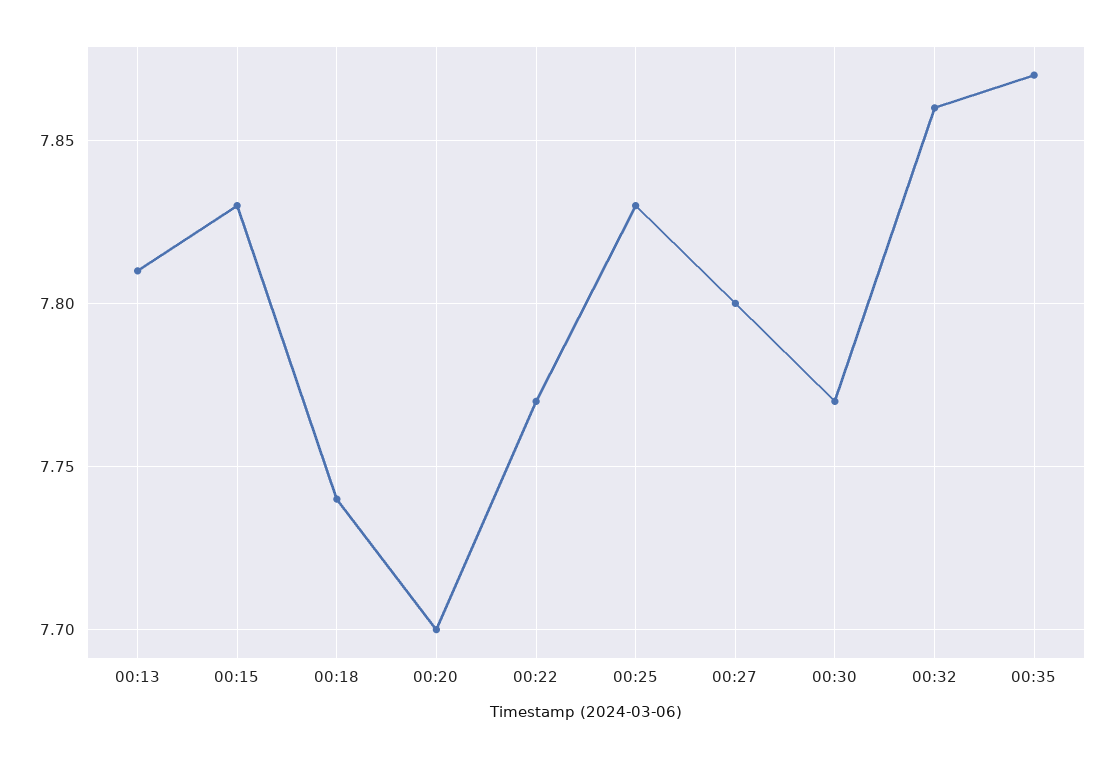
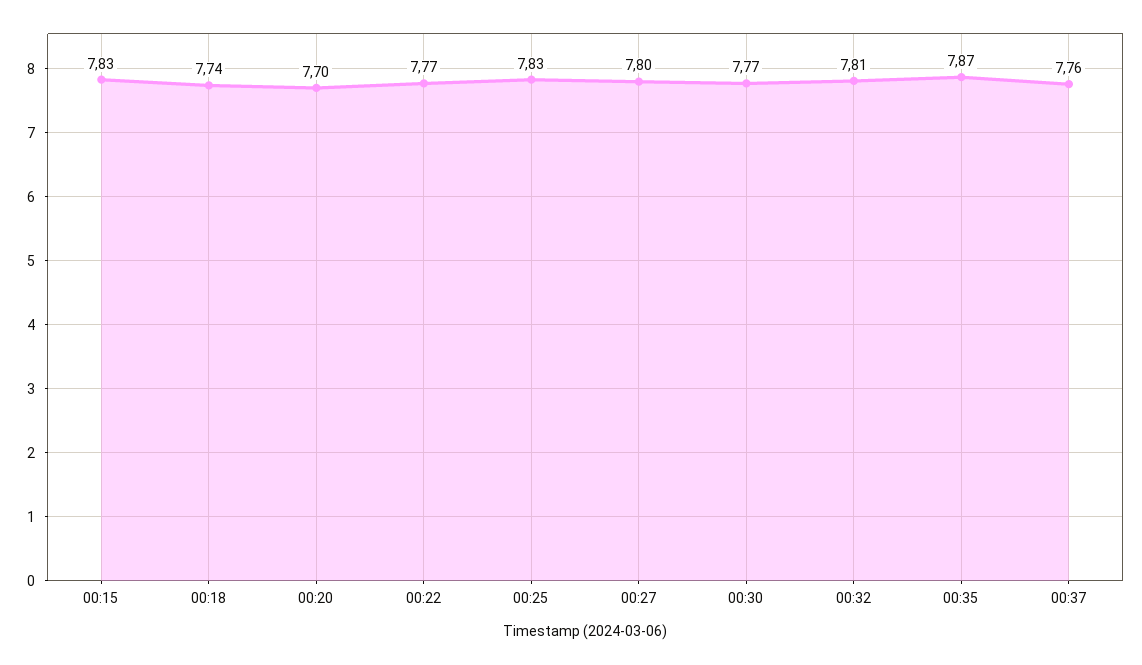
00:13: 7.81 -> none
00:32: 7.86 -> 7.81
00:37: none -> 7.76

